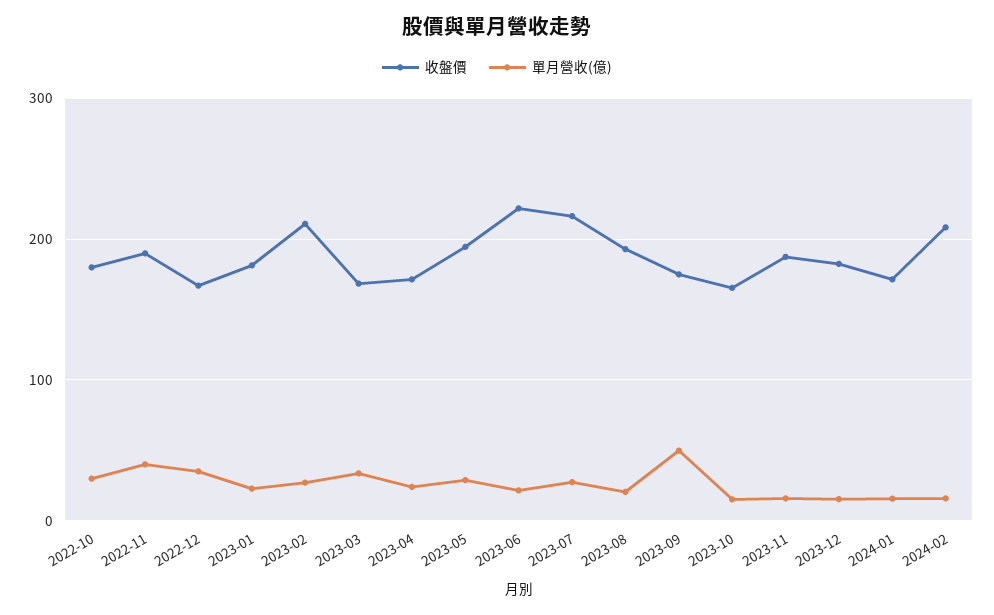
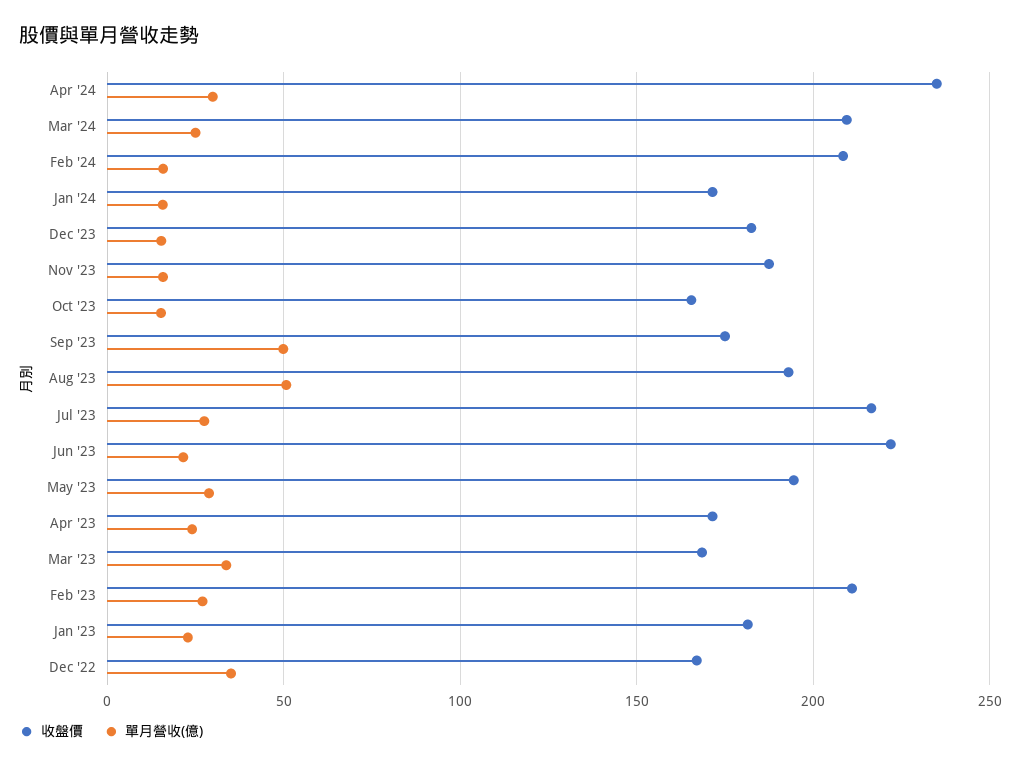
收盤價, 2022-10: 180 -> none
單月營收(億), 2022-10: 30 -> none
收盤價, 2022-11: 190 -> none
單月營收(億), 2022-11: 40 -> none
單月營收(億), 2023-08: 20 -> 50
收盤價, Apr '24: none -> 235
單月營收(億), Apr '24: none -> 30
收盤價, Mar '24: none -> 210
單月營收(億), Mar '24: none -> 25

